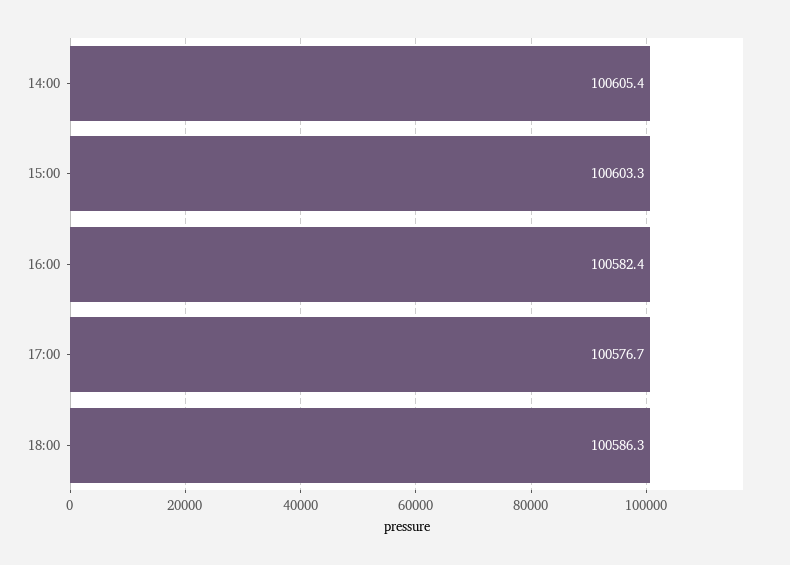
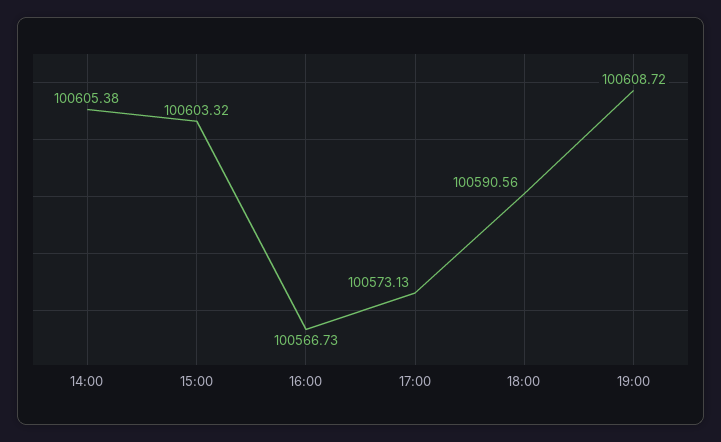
16:00: 100582.4 -> 100566.73
17:00: 100576.7 -> 100573.13
18:00: 100586.3 -> 100590.56
19:00: none -> 100608.72

